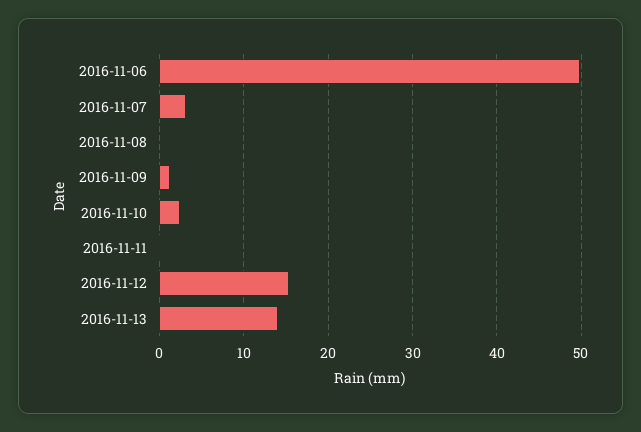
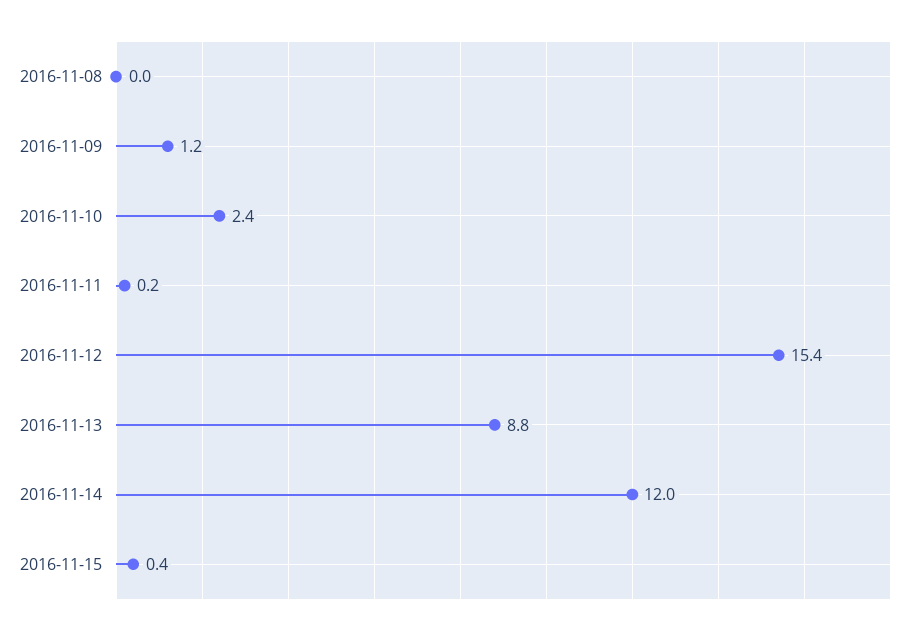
2016-11-06: 50 -> none
2016-11-07: 3 -> none
2016-11-13: 14 -> 8.8
2016-11-14: none -> 12
2016-11-15: none -> 0.4

